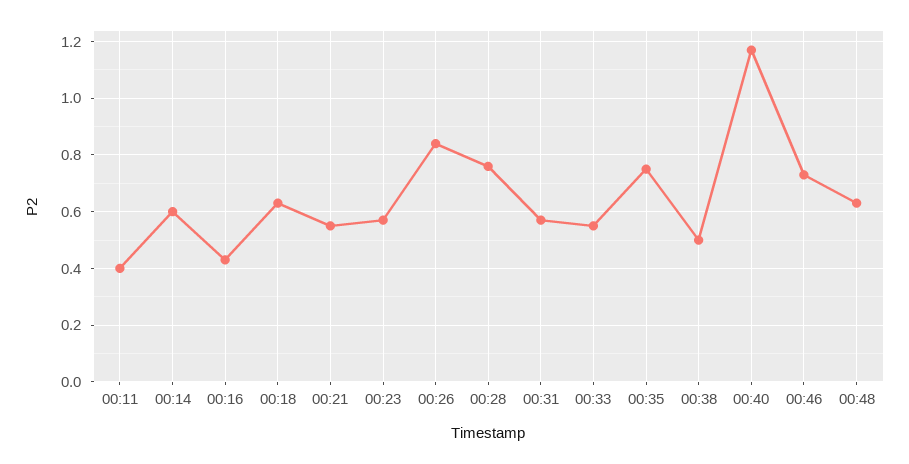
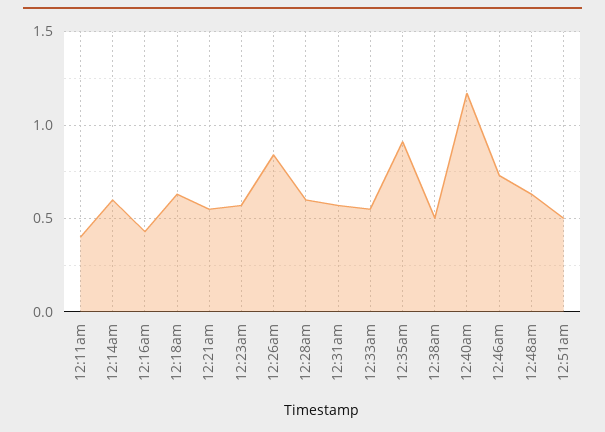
00:28: 0.75 -> 0.6
00:35: 0.75 -> 0.9
12:51am: none -> 0.5

